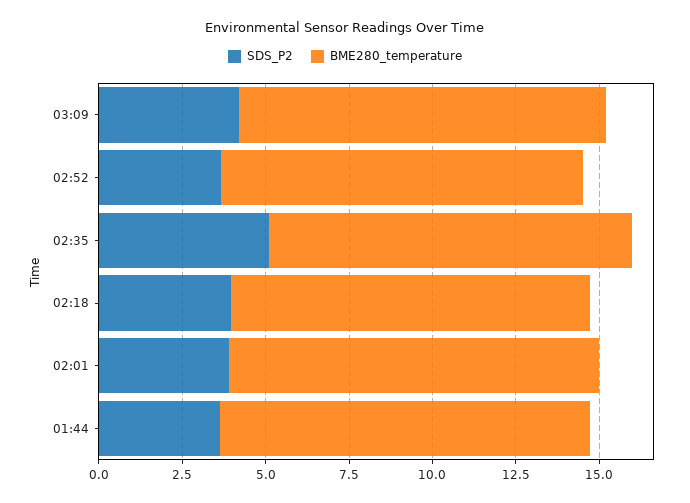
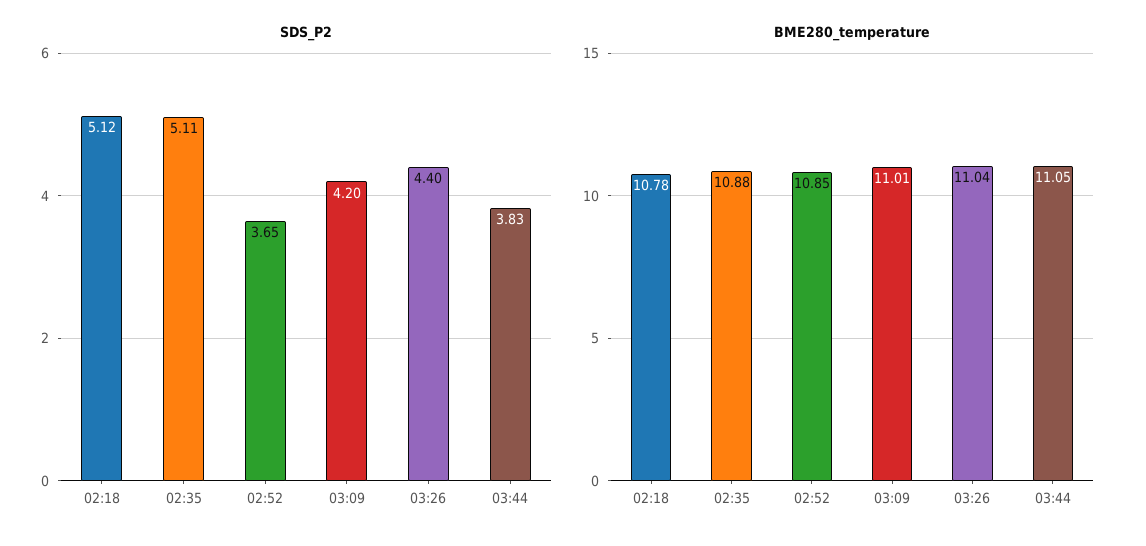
SDS_P2, 02:18: 4 -> 5.12
SDS_P2, 02:01: 4 -> none
BME280_temperature, 02:01: 11 -> none
SDS_P2, 01:44: 3.5 -> none
BME280_temperature, 01:44: 11 -> none
SDS_P2, 03:26: none -> 4.4
SDS_P2, 03:44: none -> 3.83
BME280_temperature, 03:26: none -> 11.04
BME280_temperature, 03:44: none -> 11.05

